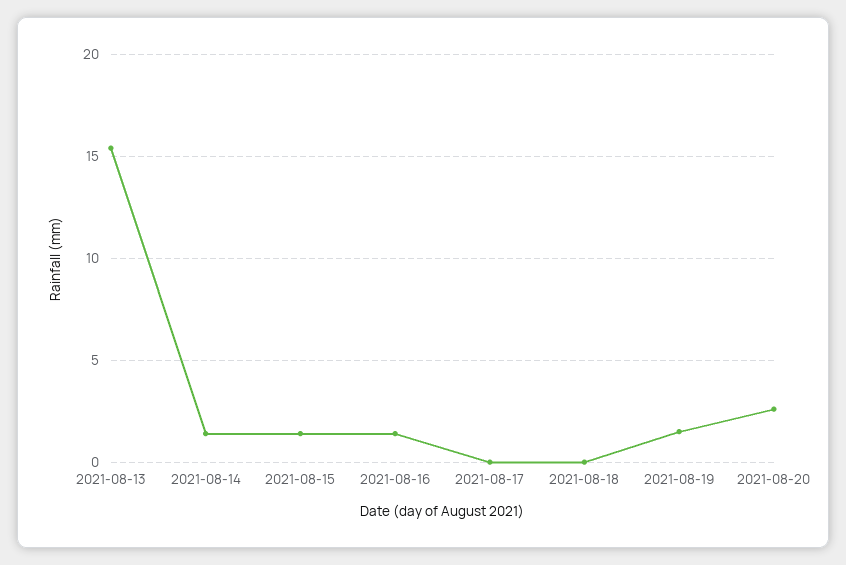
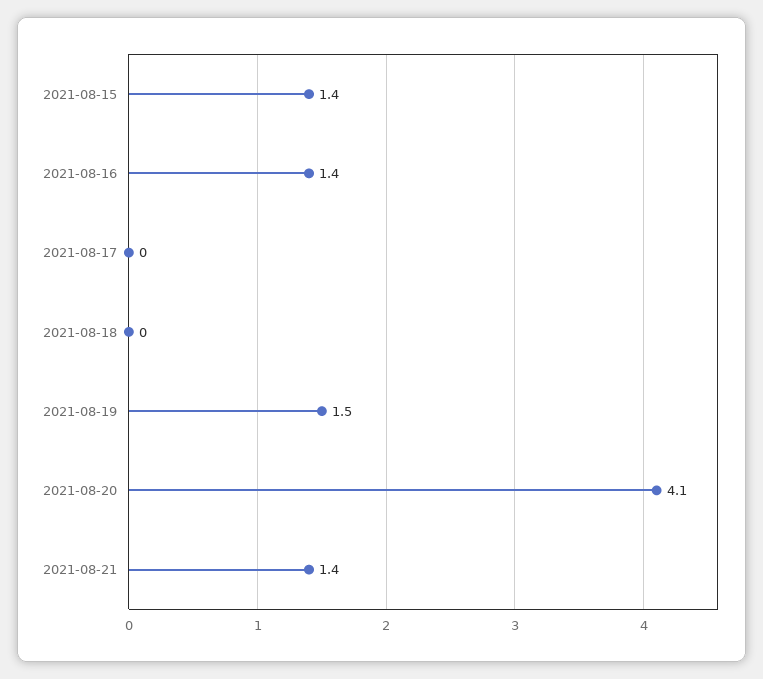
2021-08-13: 15.5 -> none
2021-08-14: 1.5 -> none
2021-08-20: 2.5 -> 4.1
2021-08-21: none -> 1.4

